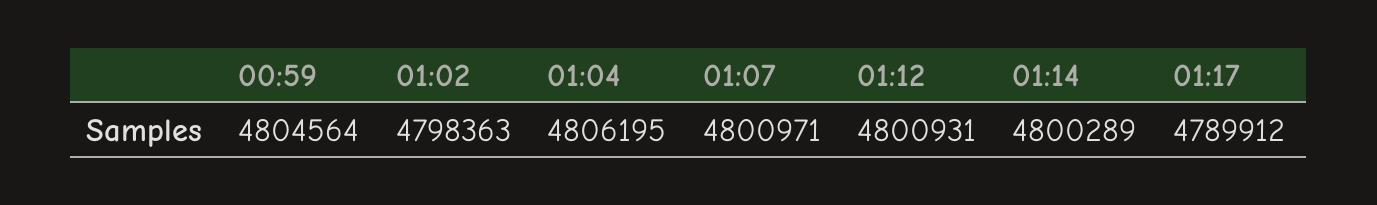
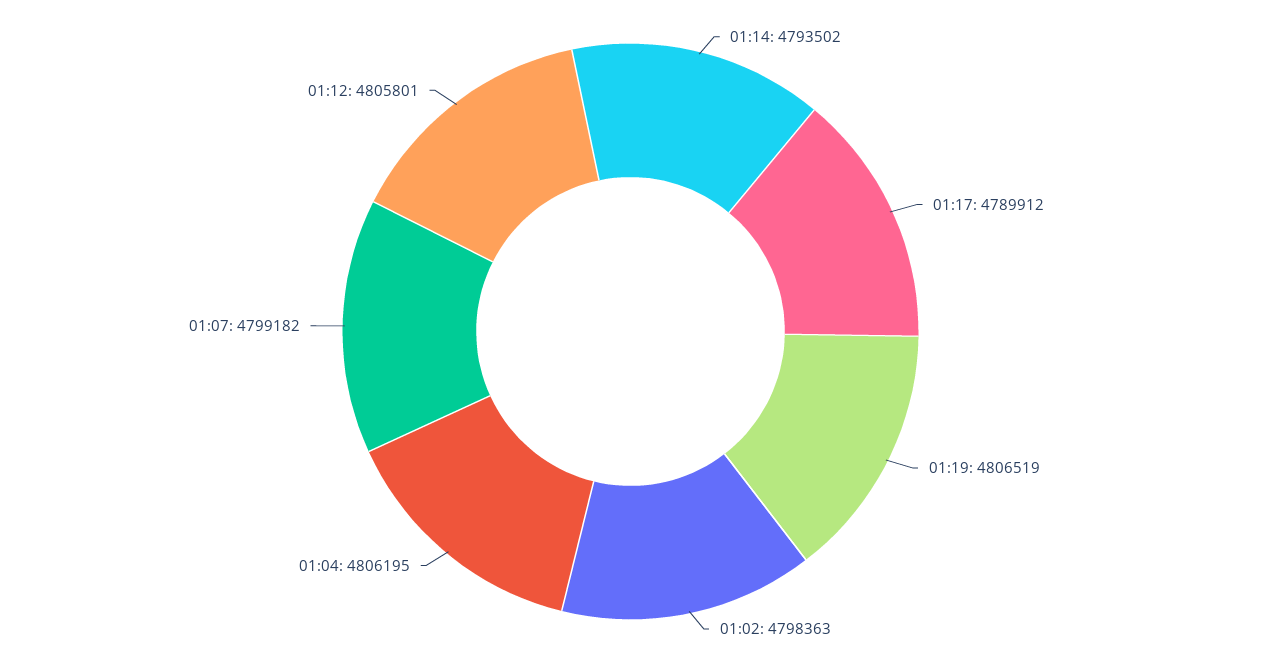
00:59: 4804564 -> none
01:07: 4800971 -> 4799182
01:12: 4800931 -> 4805801
01:14: 4800289 -> 4793502
01:19: none -> 4806519

